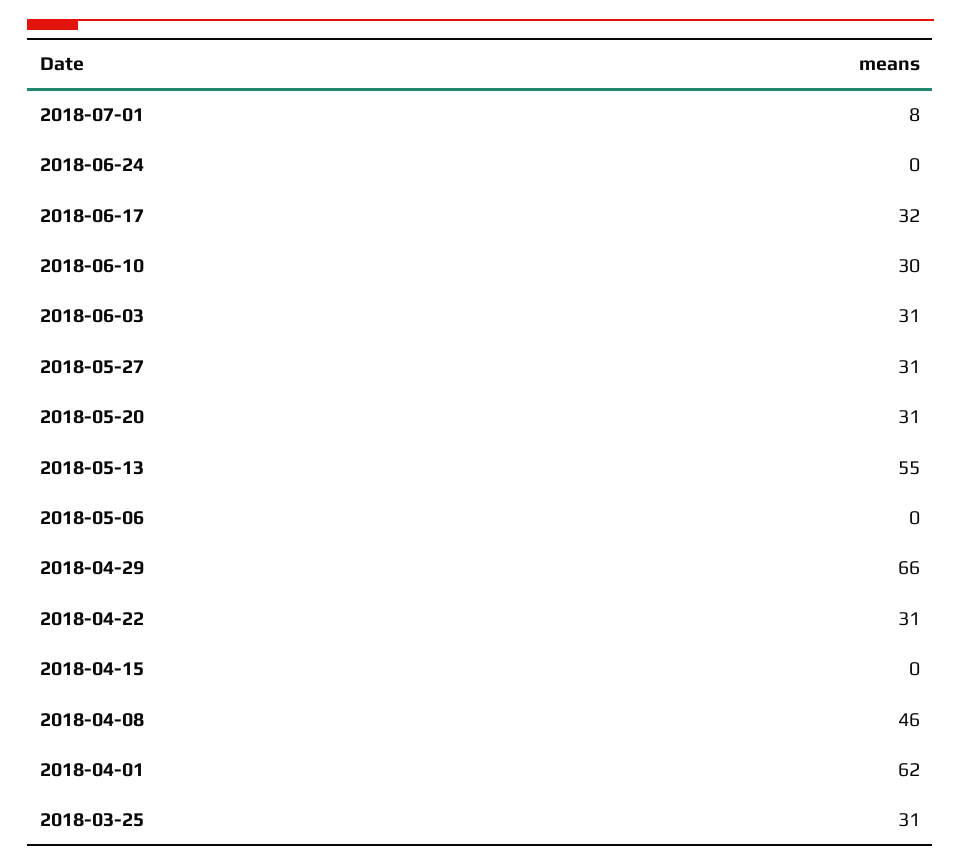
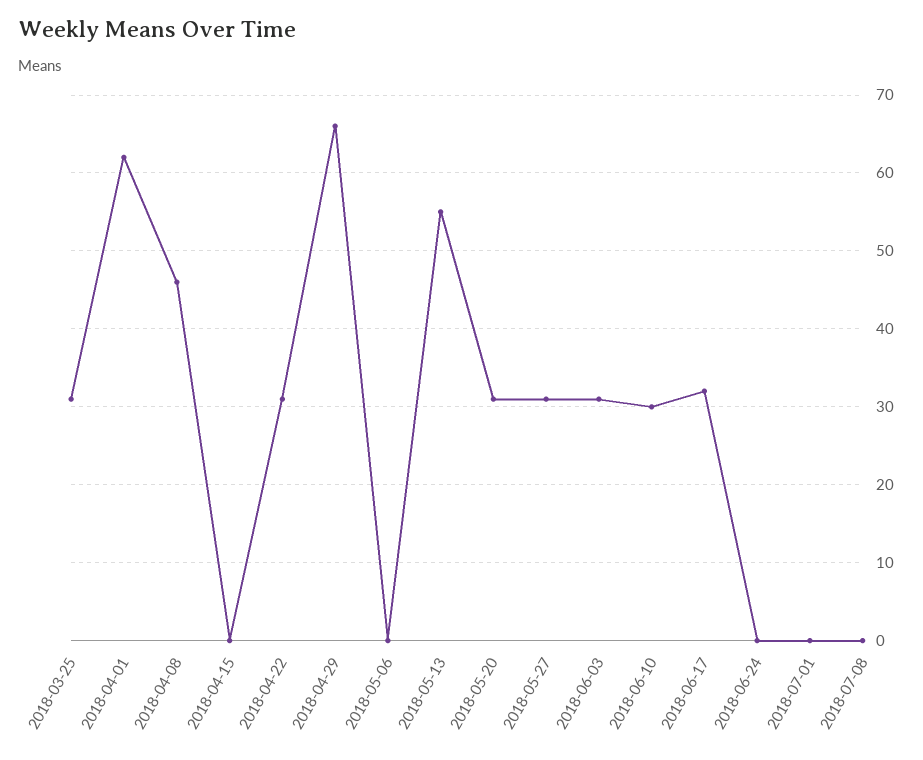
2018-07-01: 8 -> 0
2018-07-08: none -> 0

